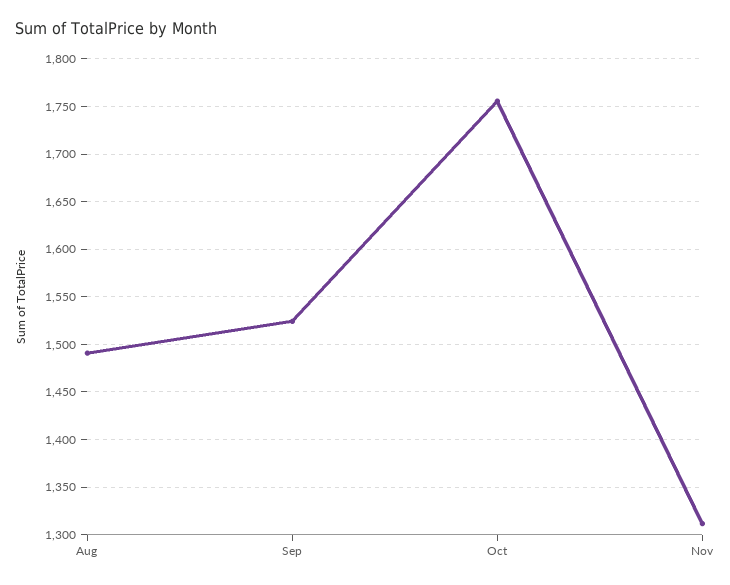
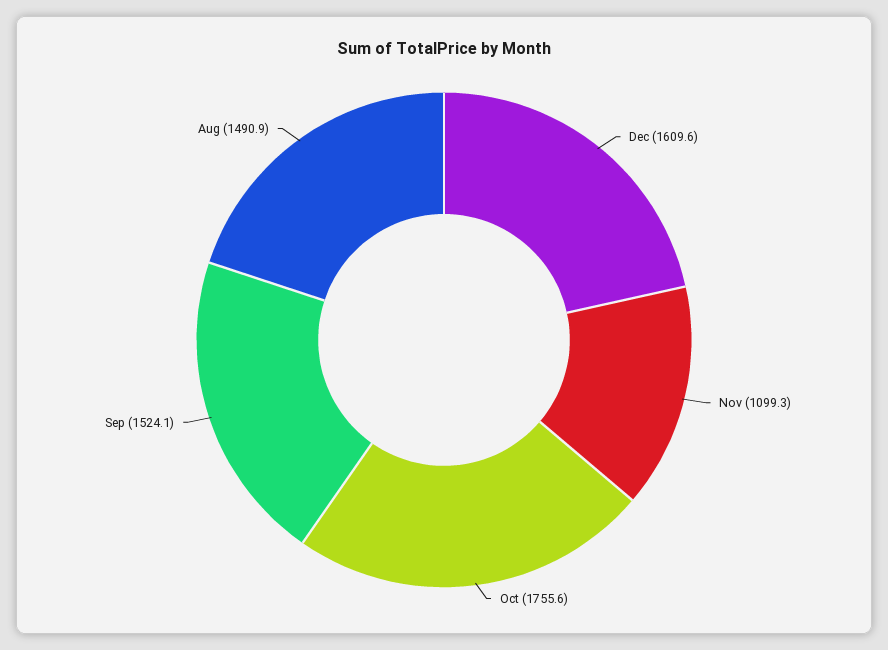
Nov: 1310 -> 1099.3
Dec: none -> 1609.6

